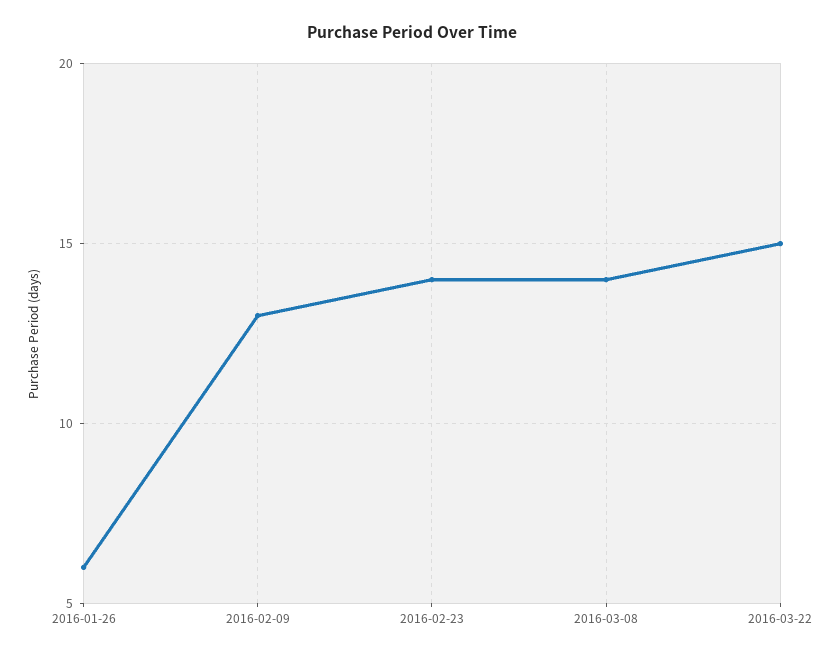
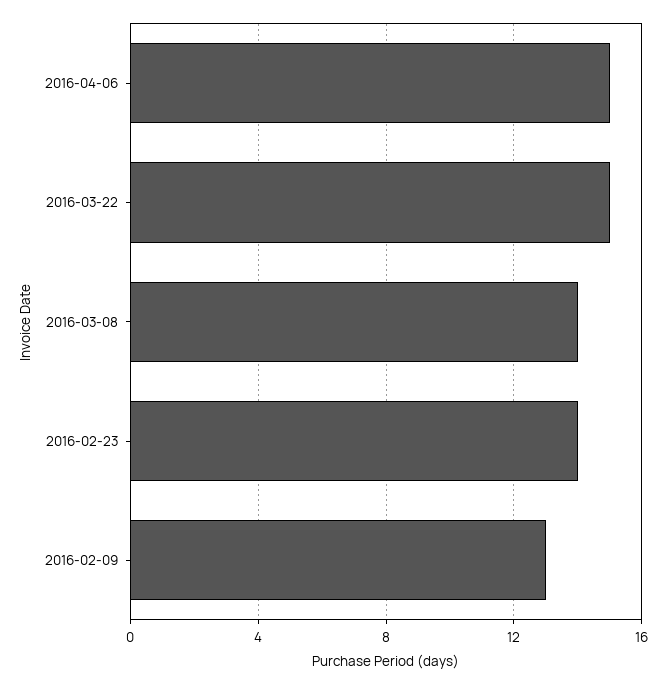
2016-01-26: 6 -> none
2016-04-06: none -> 15

